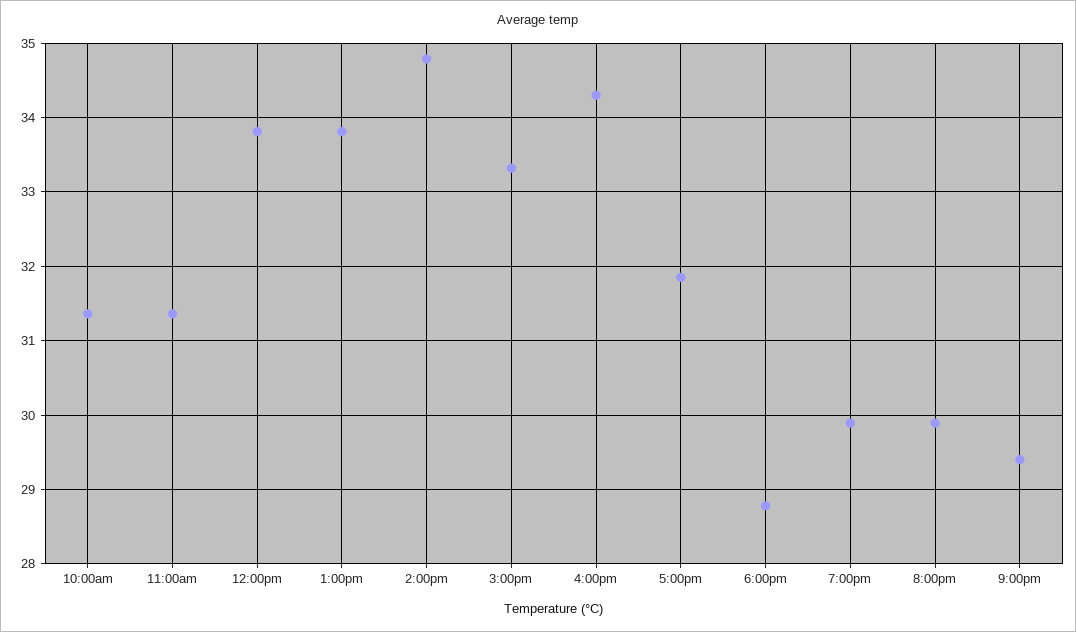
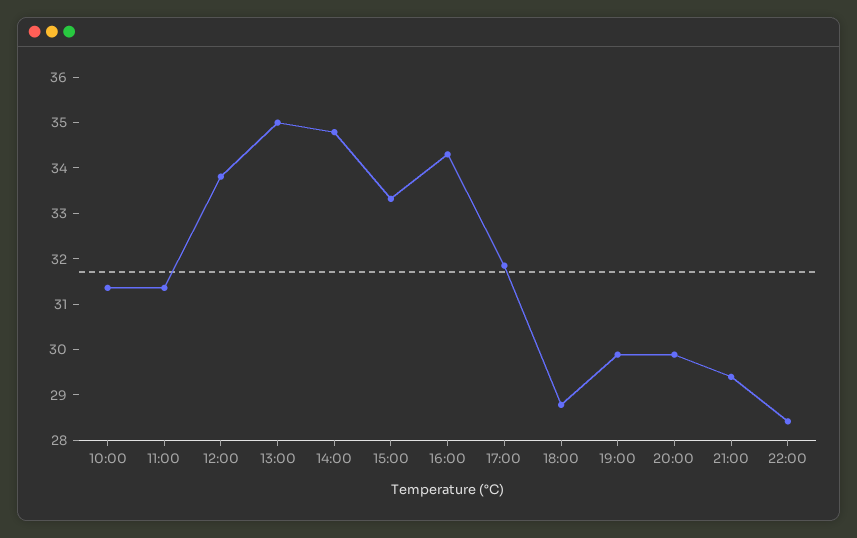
1:00pm: 33.8 -> 35
22:00: none -> 28.4

